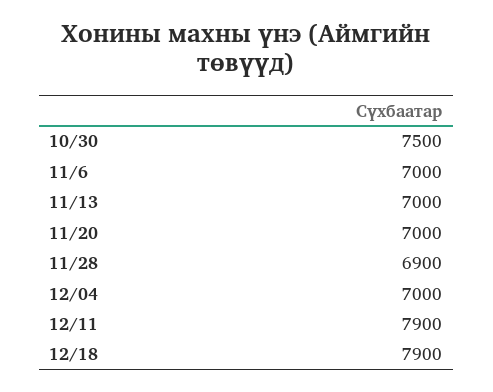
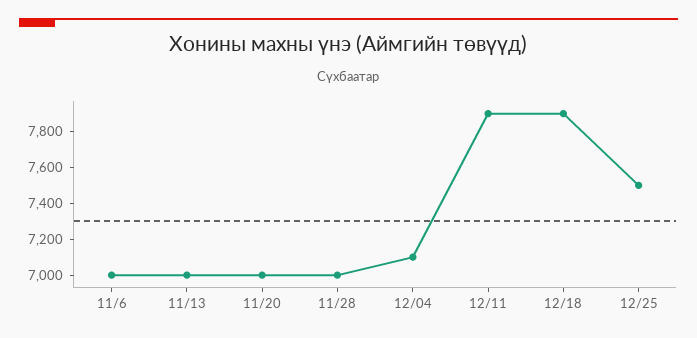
10/30: 7500 -> none
11/28: 6900 -> 7000
12/04: 7000 -> 7100
12/25: none -> 7500

